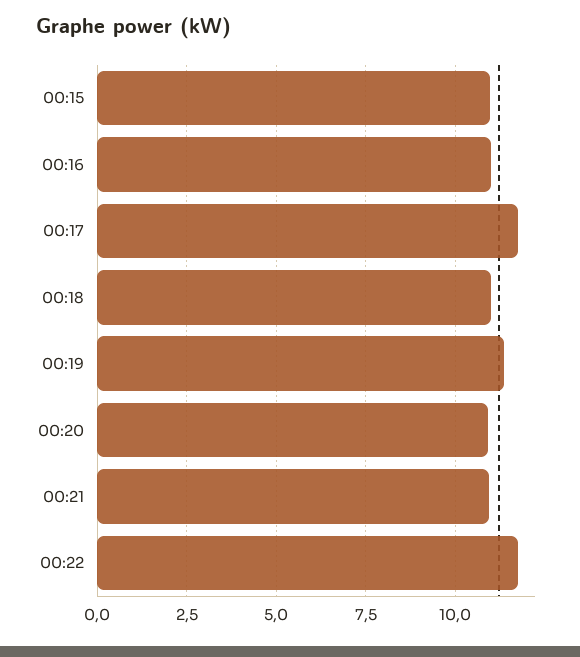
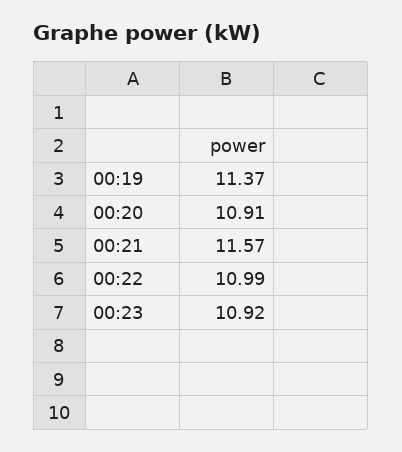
00:15: 11 -> none
00:16: 11 -> none
00:17: 11.75 -> none
00:18: 11 -> none
00:21: 11 -> 11.57
00:22: 11.75 -> 10.99
00:23: none -> 10.92

